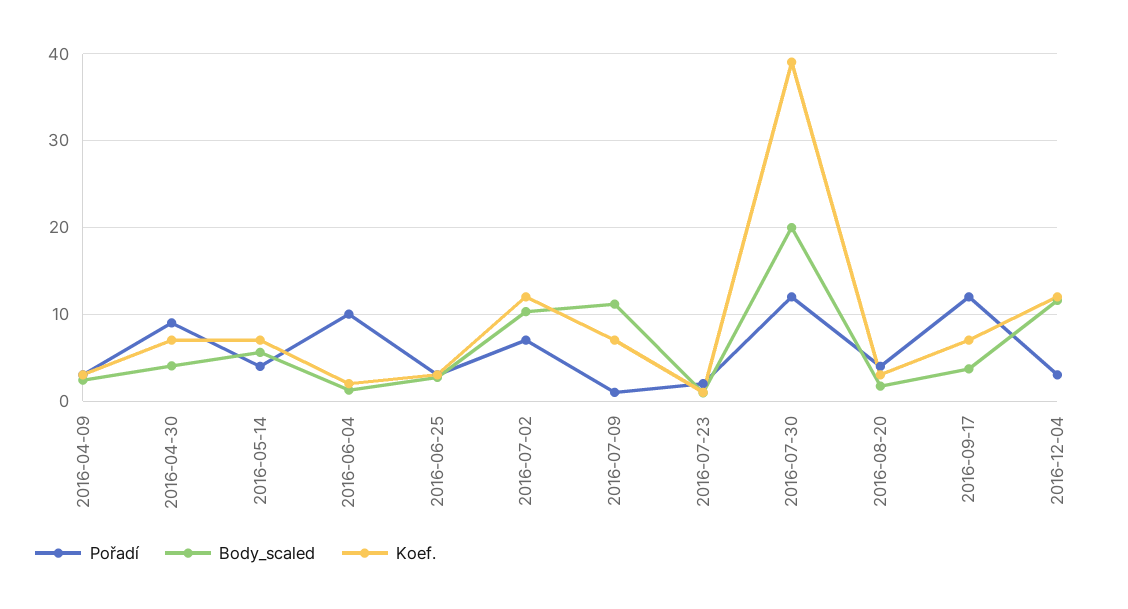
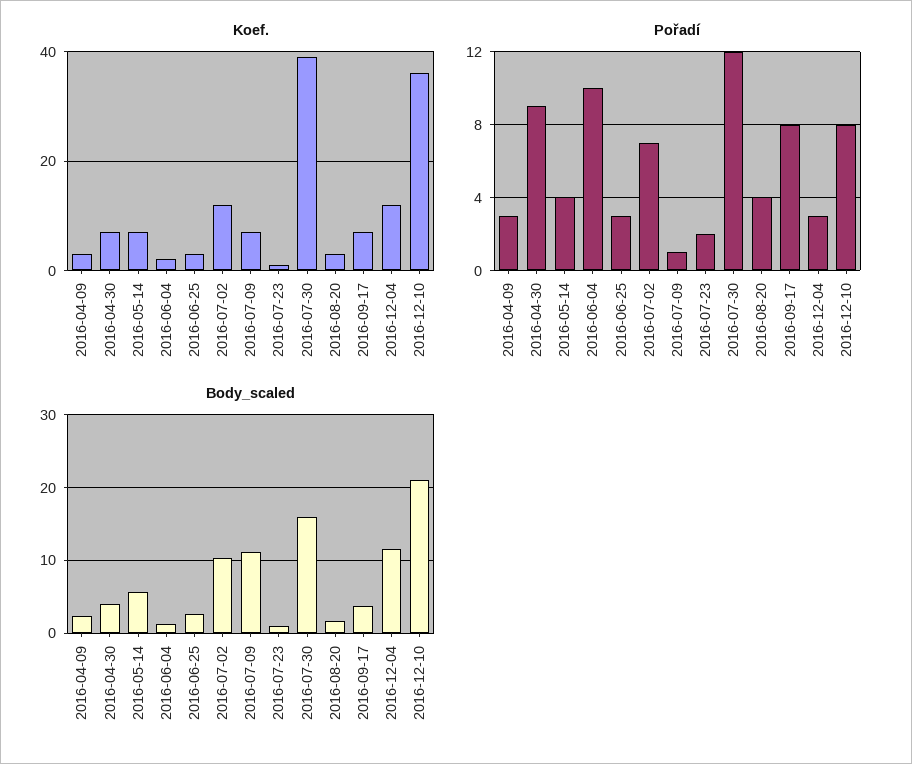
Body_scaled, 2016-07-30: 20 -> 16
Pořadí, 2016-09-17: 12 -> 8
Koef., 2016-12-10: none -> 35
Pořadí, 2016-12-10: none -> 8
Body_scaled, 2016-12-10: none -> 21

